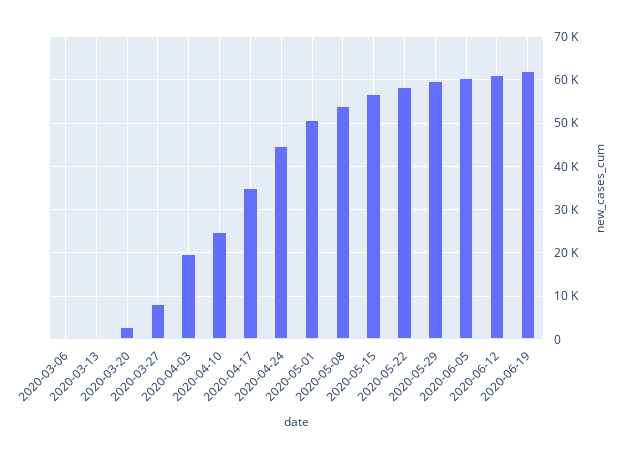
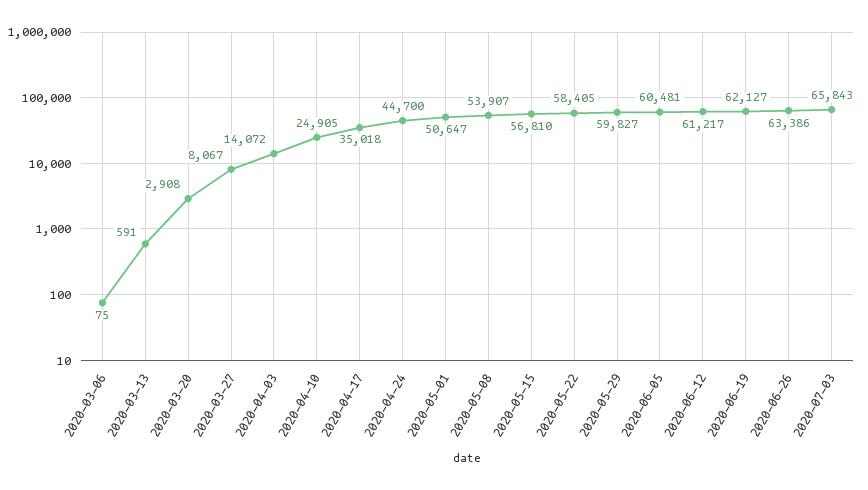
2020-04-03: 20000 -> 14072
2020-06-26: none -> 63386
2020-07-03: none -> 65843

